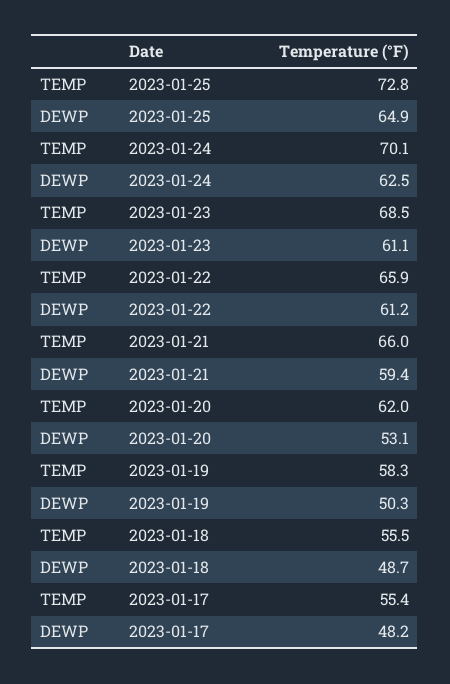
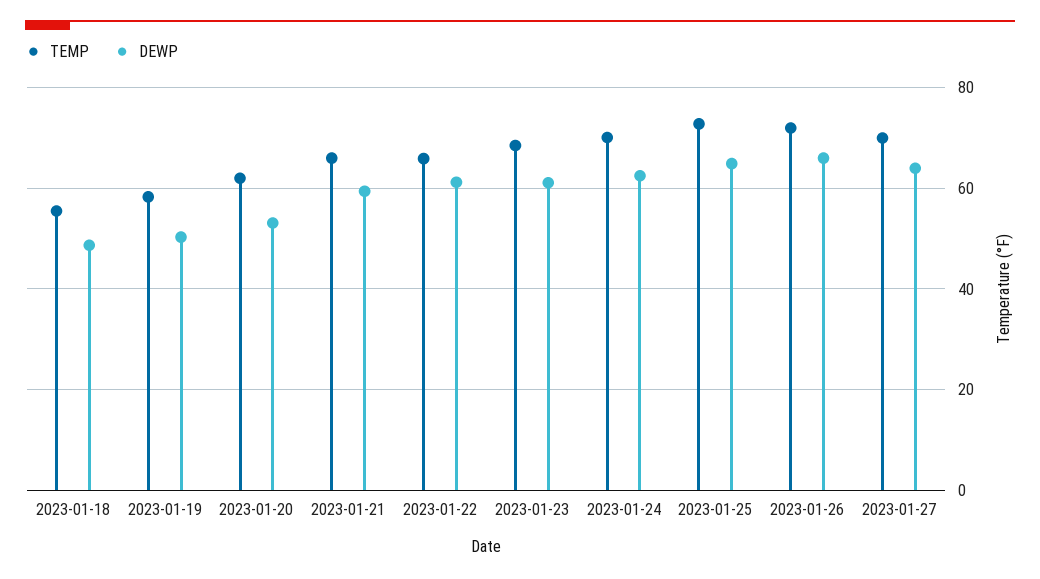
TEMP, 2023-01-17: 55.4 -> none
DEWP, 2023-01-17: 48.2 -> none
TEMP, 2023-01-26: none -> 72
DEWP, 2023-01-26: none -> 66
TEMP, 2023-01-27: none -> 70
DEWP, 2023-01-27: none -> 64

